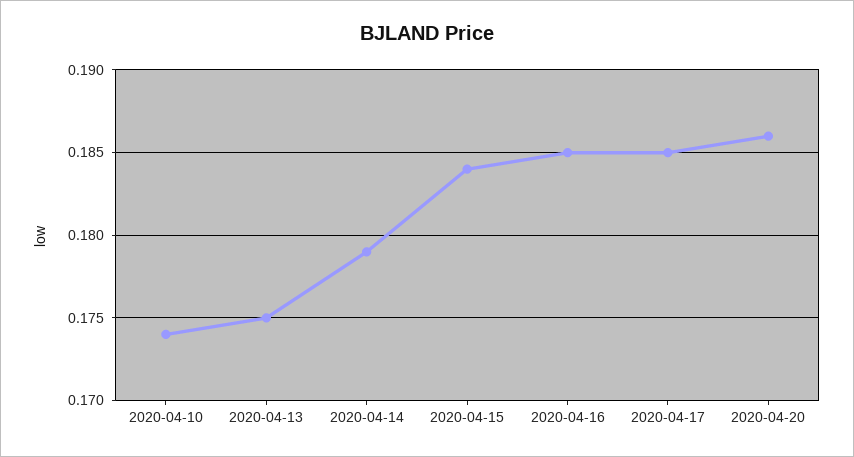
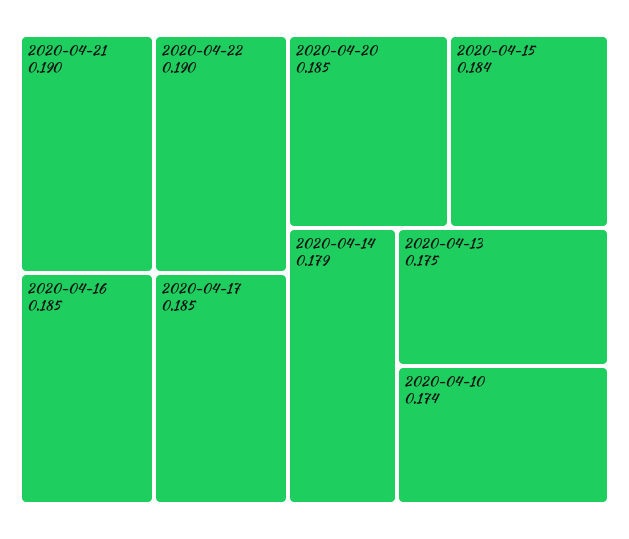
2020-04-20: 0.186 -> 0.185
2020-04-21: none -> 0.19
2020-04-22: none -> 0.19

